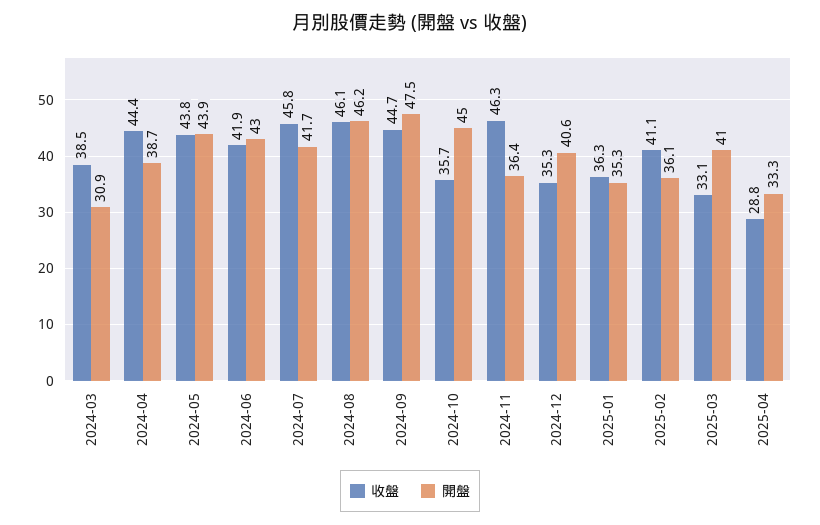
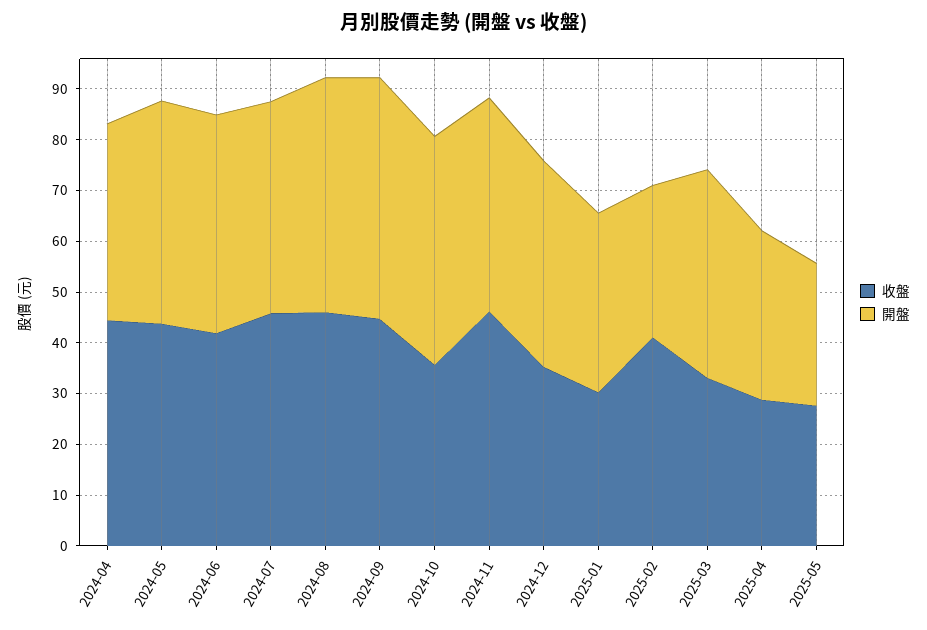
收盤, 2024-03: 38.5 -> none
開盤, 2024-03: 30.9 -> none
開盤, 2024-11: 36.4 -> 42
收盤, 2025-01: 36.3 -> 30
開盤, 2025-02: 36.1 -> 30
收盤, 2025-05: none -> 28
開盤, 2025-05: none -> 28

